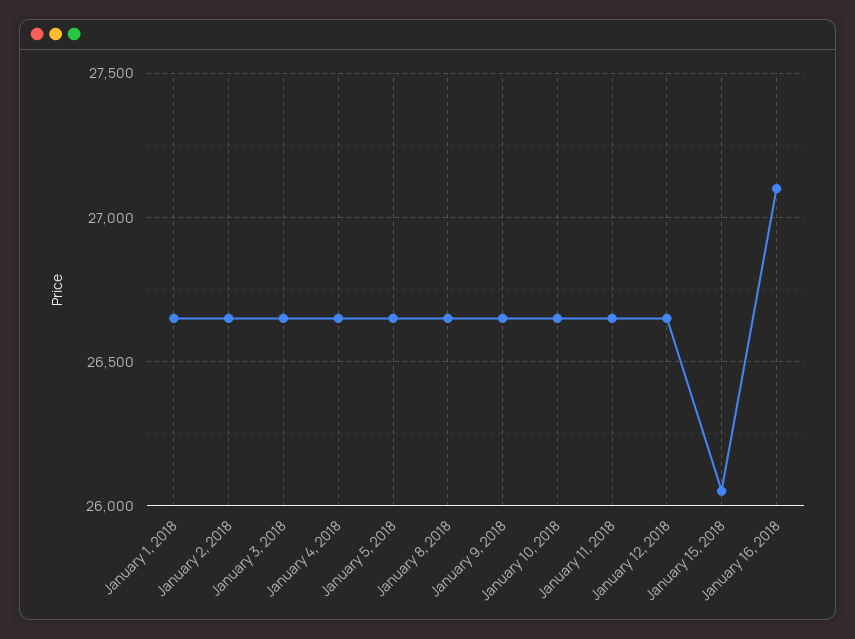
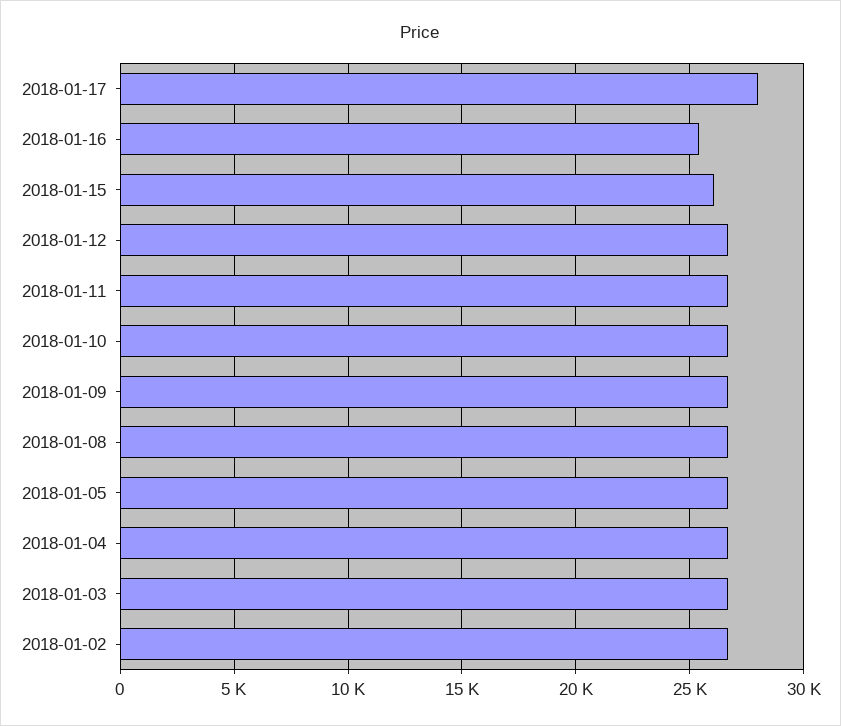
January 1, 2018: 26650 -> none
January 16, 2018: 27100 -> 25500
2018-01-17: none -> 28000

